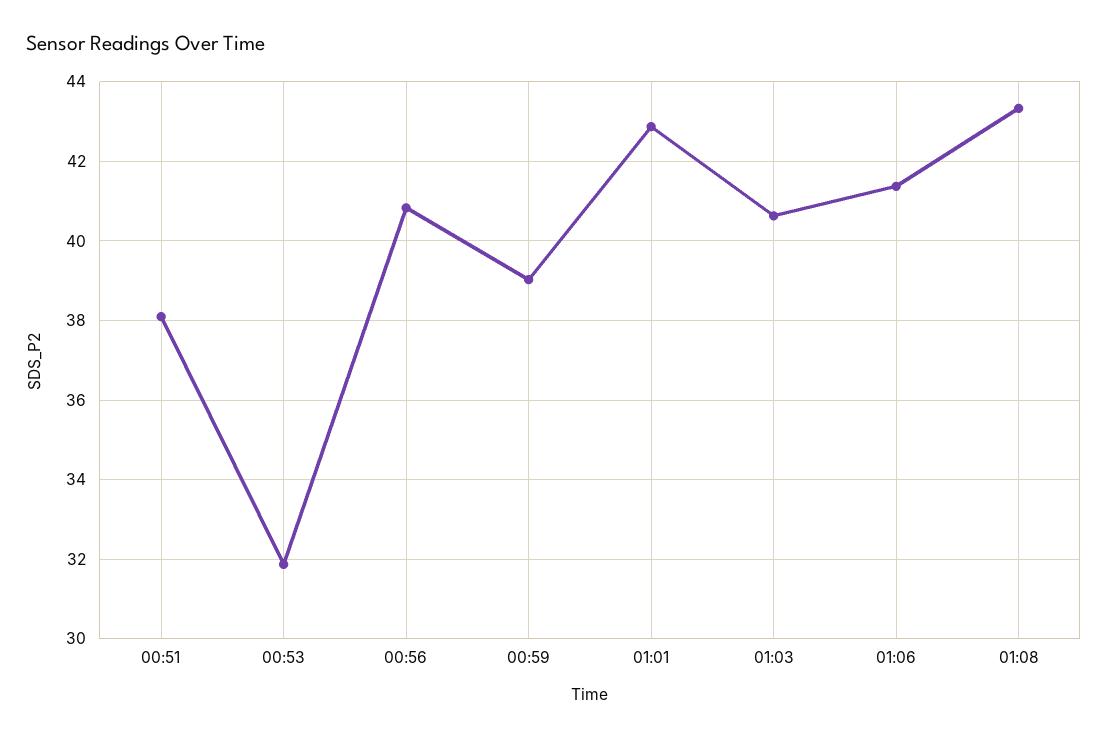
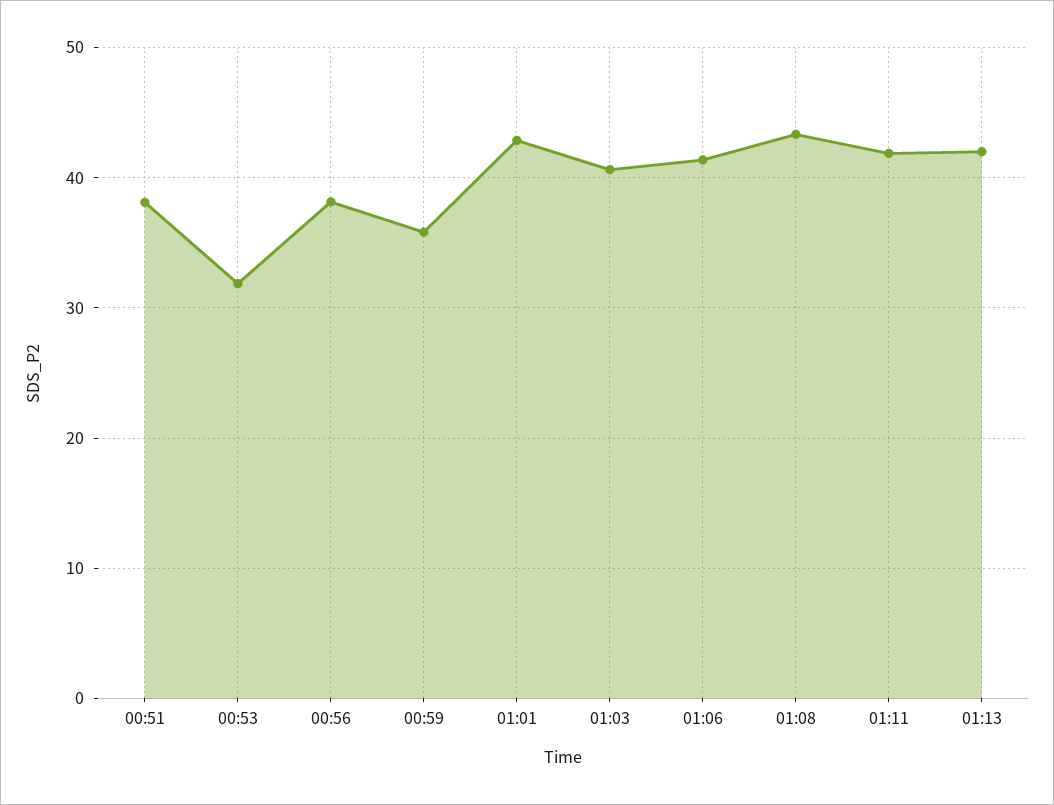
00:56: 40.8 -> 38
00:59: 39 -> 36
01:11: none -> 42
01:13: none -> 42

